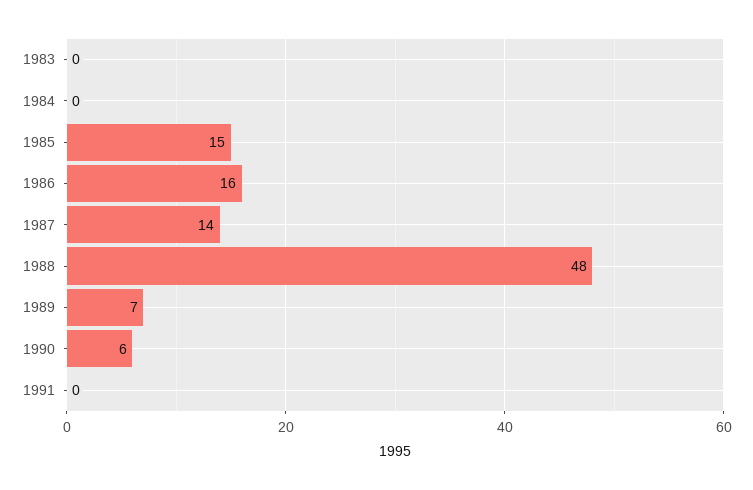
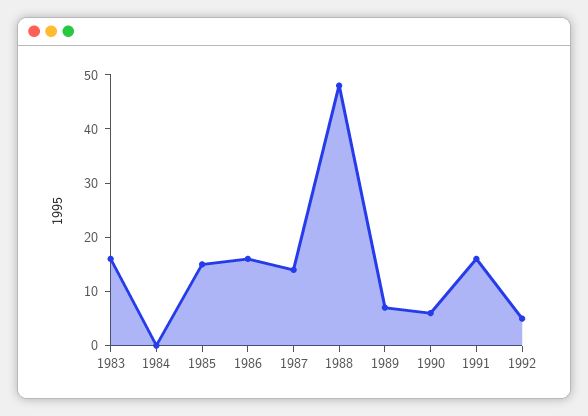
1983: 0 -> 15
1991: 0 -> 15
1992: none -> 5

